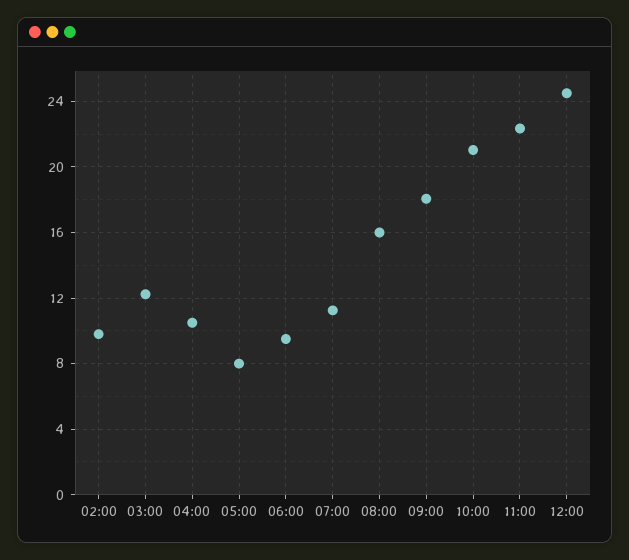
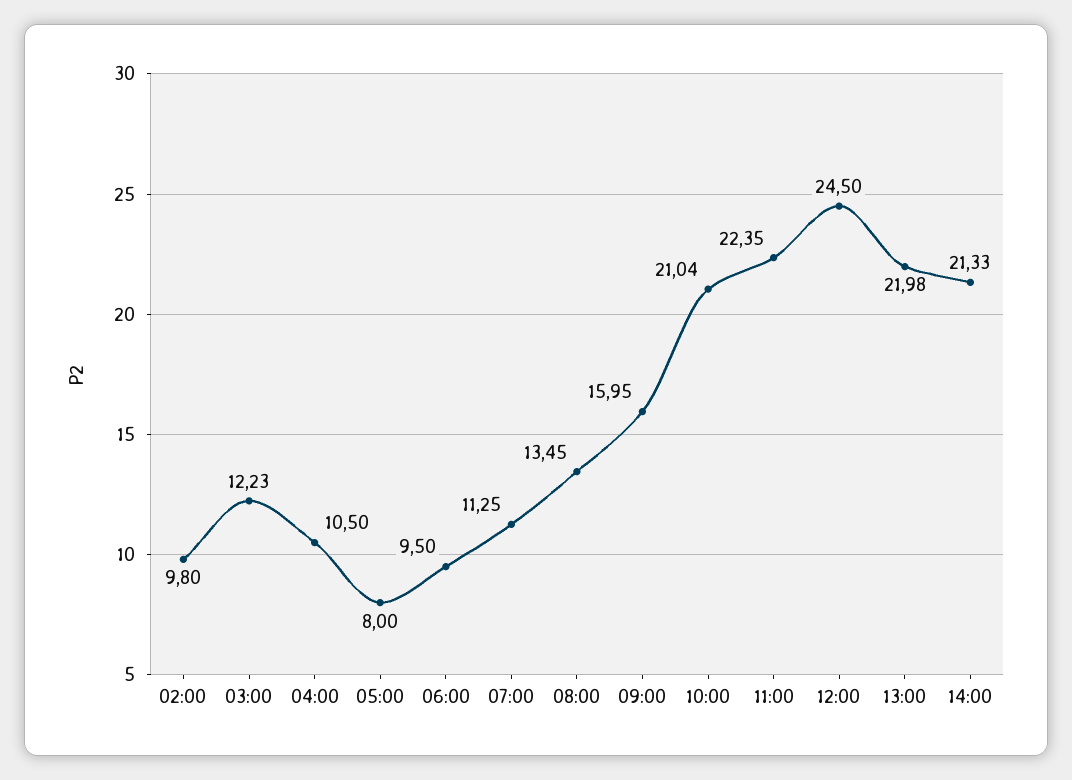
08:00: 16 -> 13.45
09:00: 18 -> 15.95
13:00: none -> 21.98
14:00: none -> 21.33

